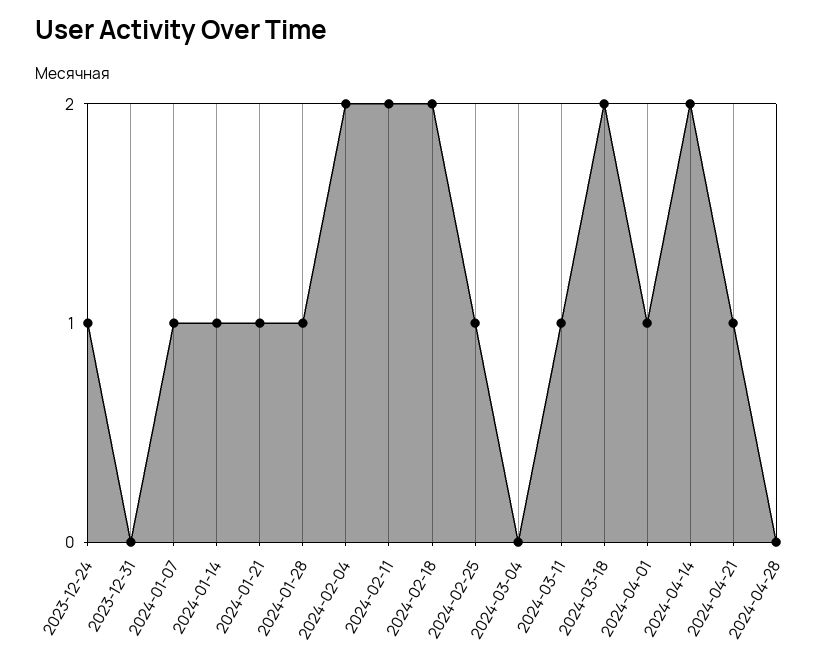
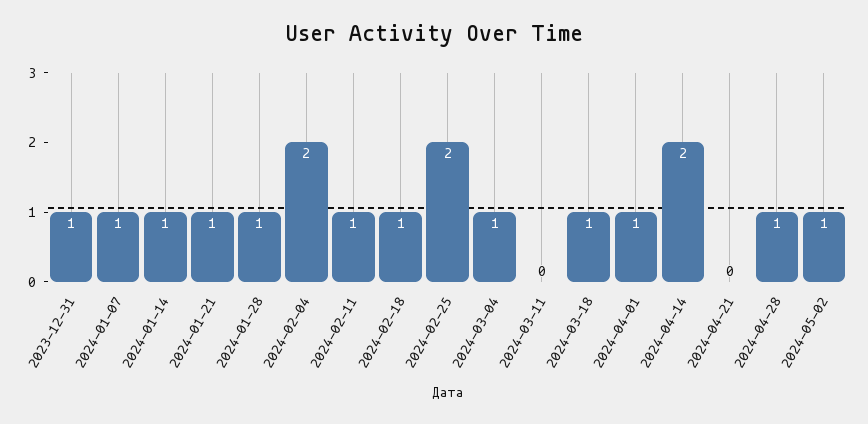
2023-12-24: 1 -> none
2023-12-31: 0 -> 1
2024-02-11: 2 -> 1
2024-02-18: 2 -> 1
2024-02-25: 1 -> 2
2024-03-04: 0 -> 1
2024-03-11: 1 -> 0
2024-03-18: 2 -> 1
2024-04-21: 1 -> 0
2024-04-28: 0 -> 1
2024-05-02: none -> 1

